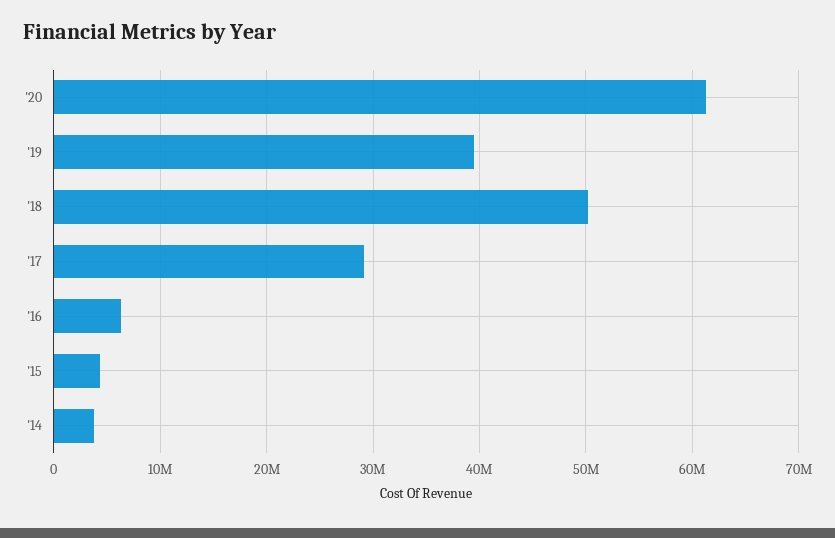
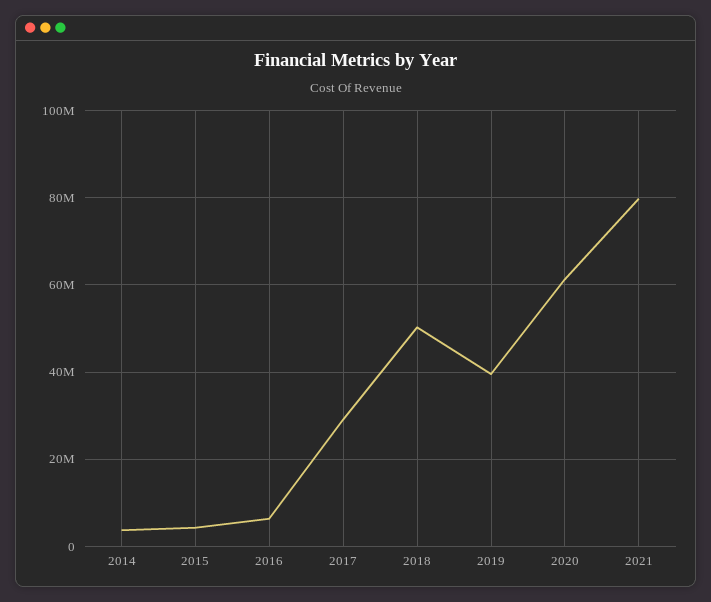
2021: none -> 80000000

